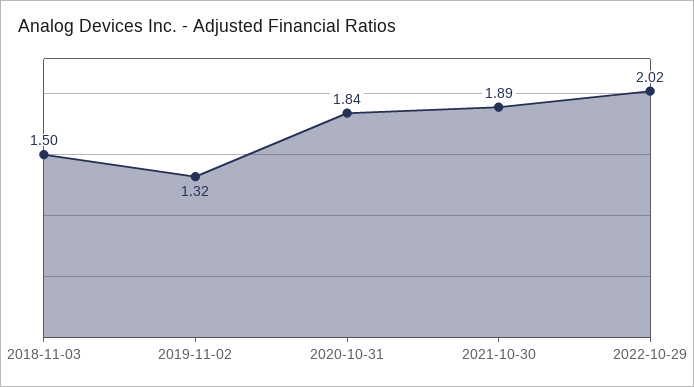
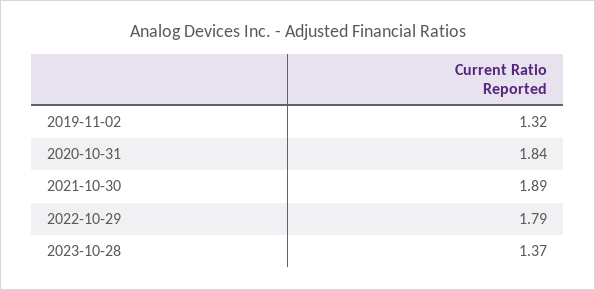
2018-11-03: 1.5 -> none
2022-10-29: 2.02 -> 1.79
2023-10-28: none -> 1.37

